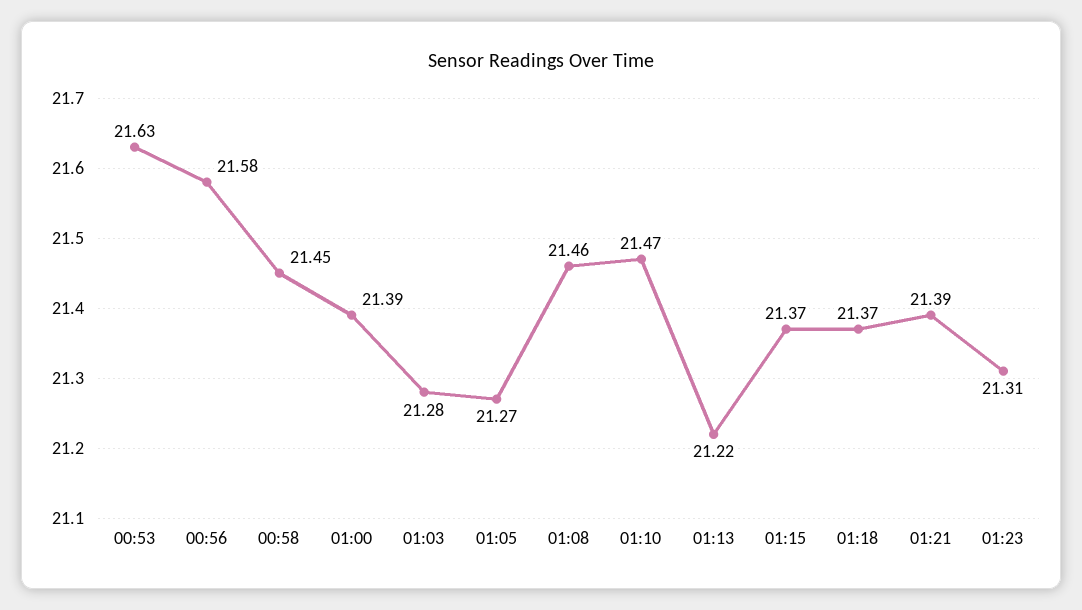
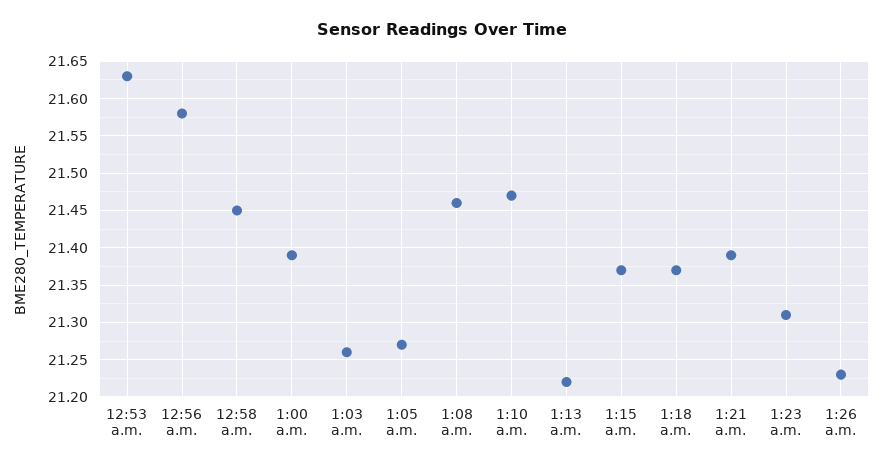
01:03: 21.28 -> 21.26
1:26 a.m.: none -> 21.23

